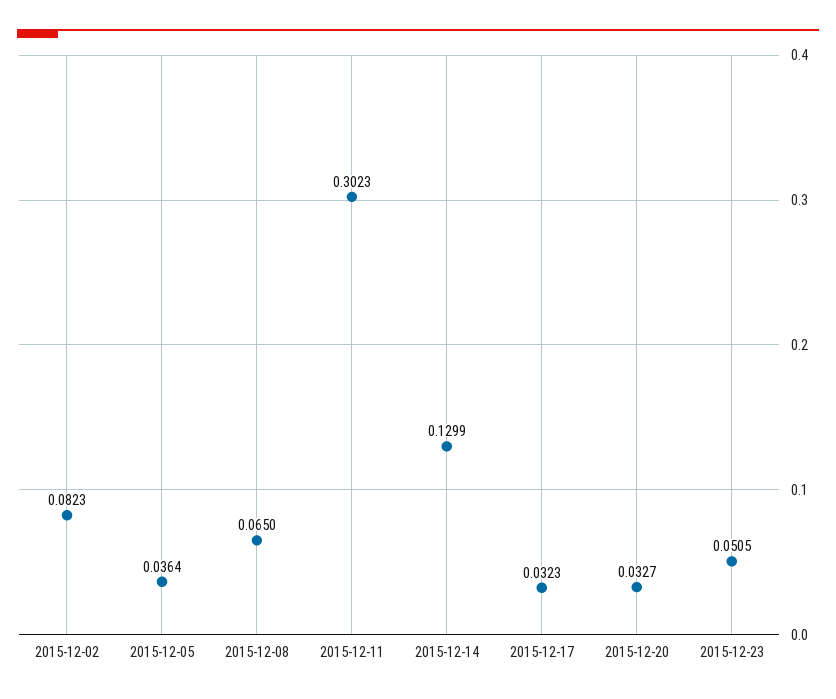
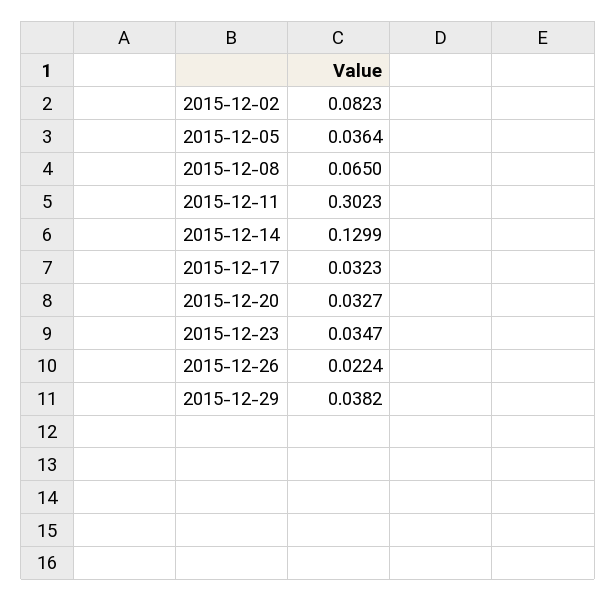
2015-12-23: 0.0505 -> 0.0347
2015-12-26: none -> 0.0224
2015-12-29: none -> 0.0382

